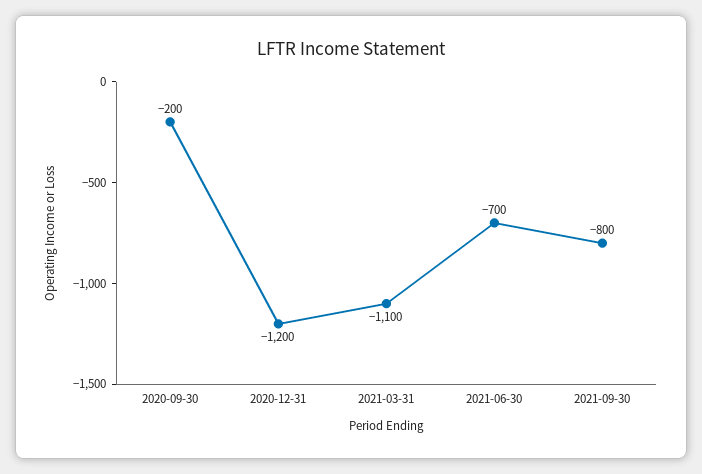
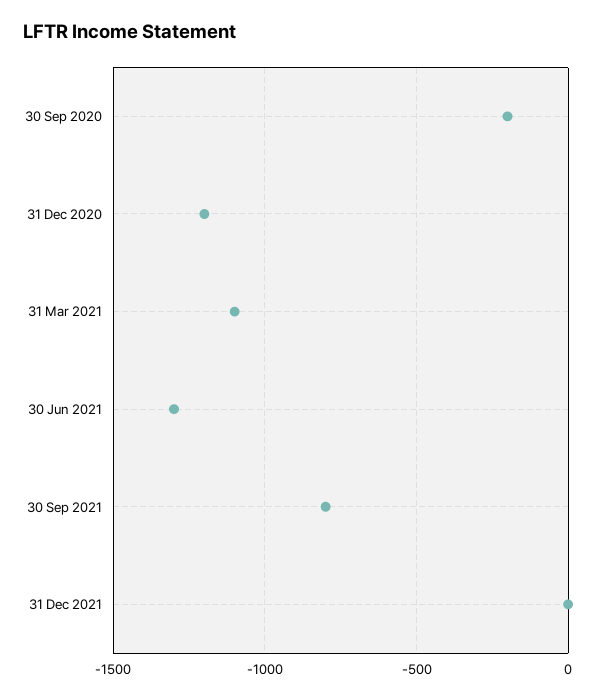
2021-06-30: -700 -> -1300
31 Dec 2021: none -> 0

